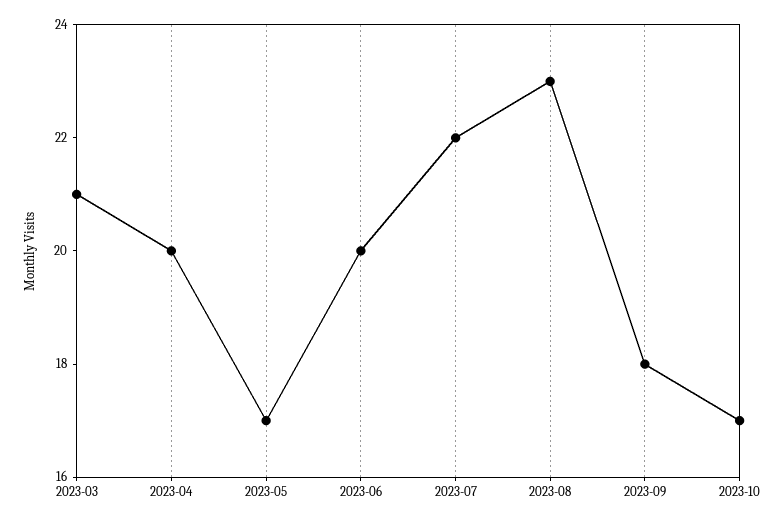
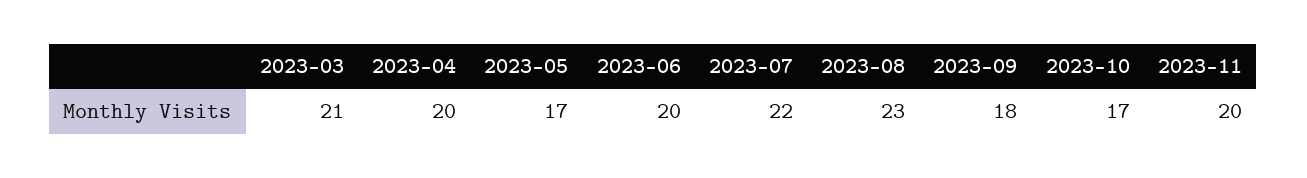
2023-11: none -> 20

